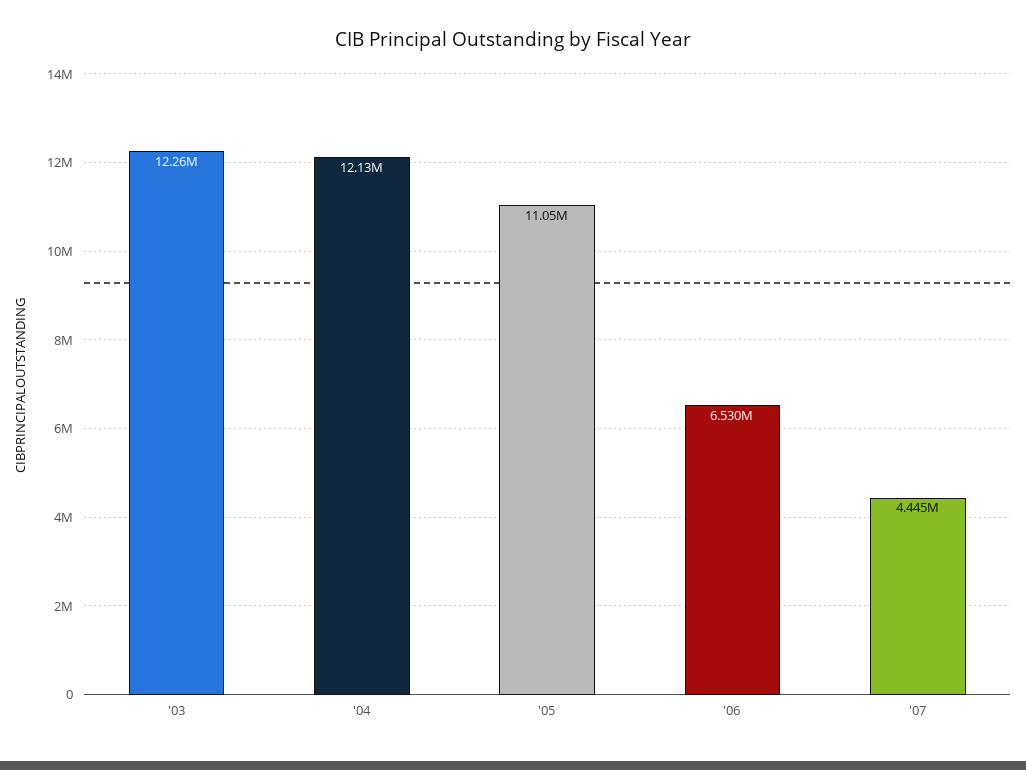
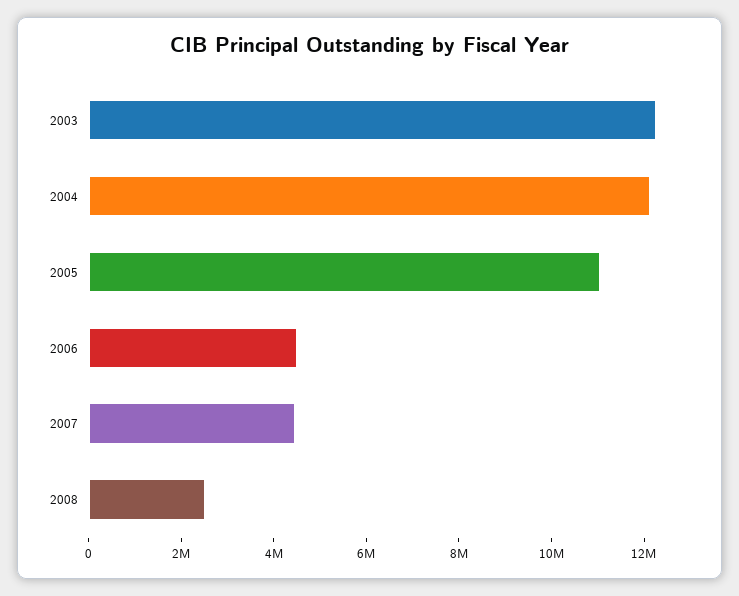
'06: 6530000 -> 4500000
2008: none -> 2500000

